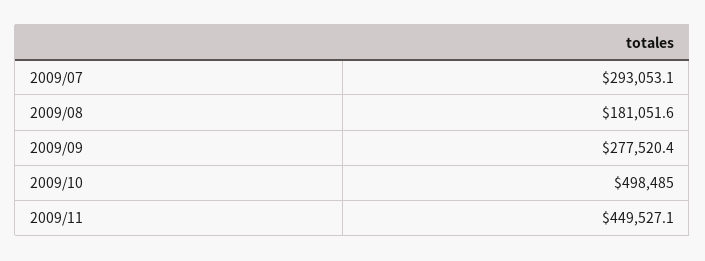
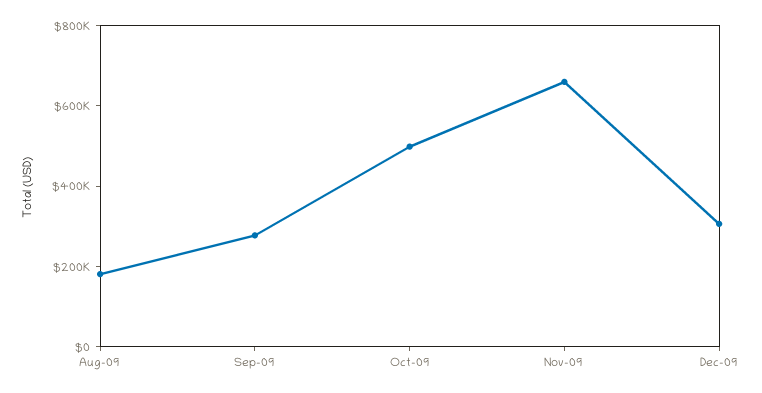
2009/07: 293053.1 -> none
2009/11: 449527.1 -> 650000
Dec-09: none -> 300000

